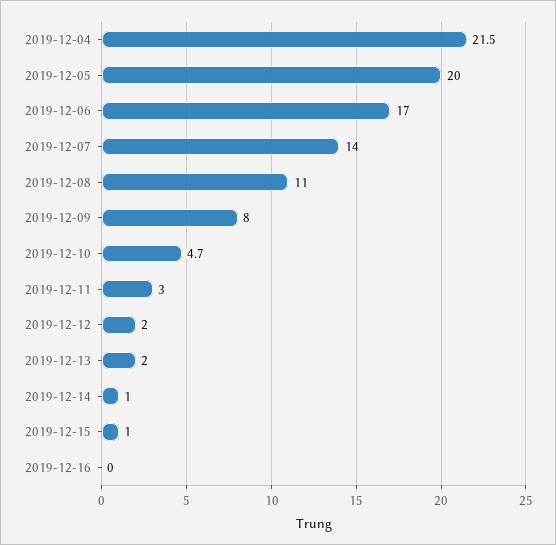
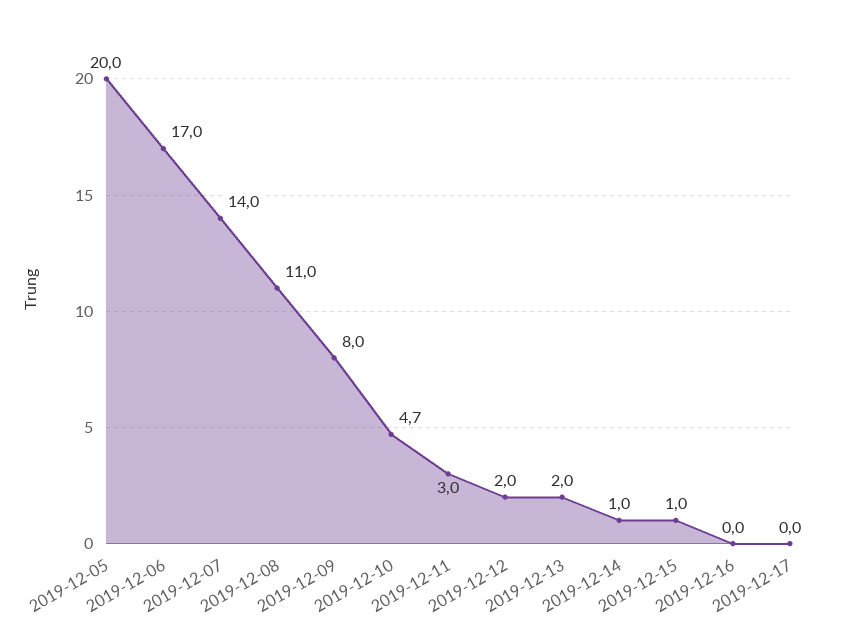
2019-12-04: 21.5 -> none
2019-12-17: none -> 0

